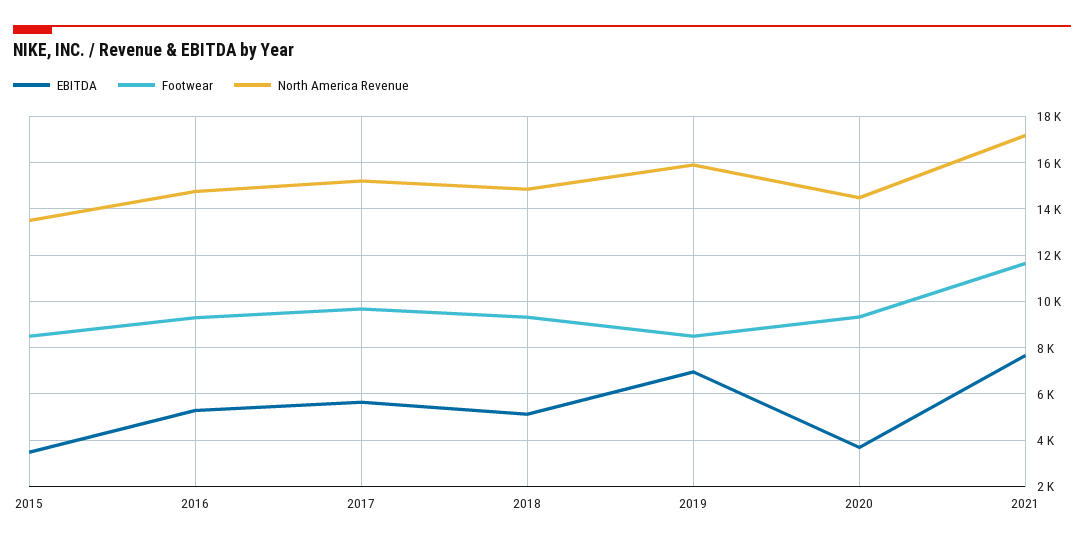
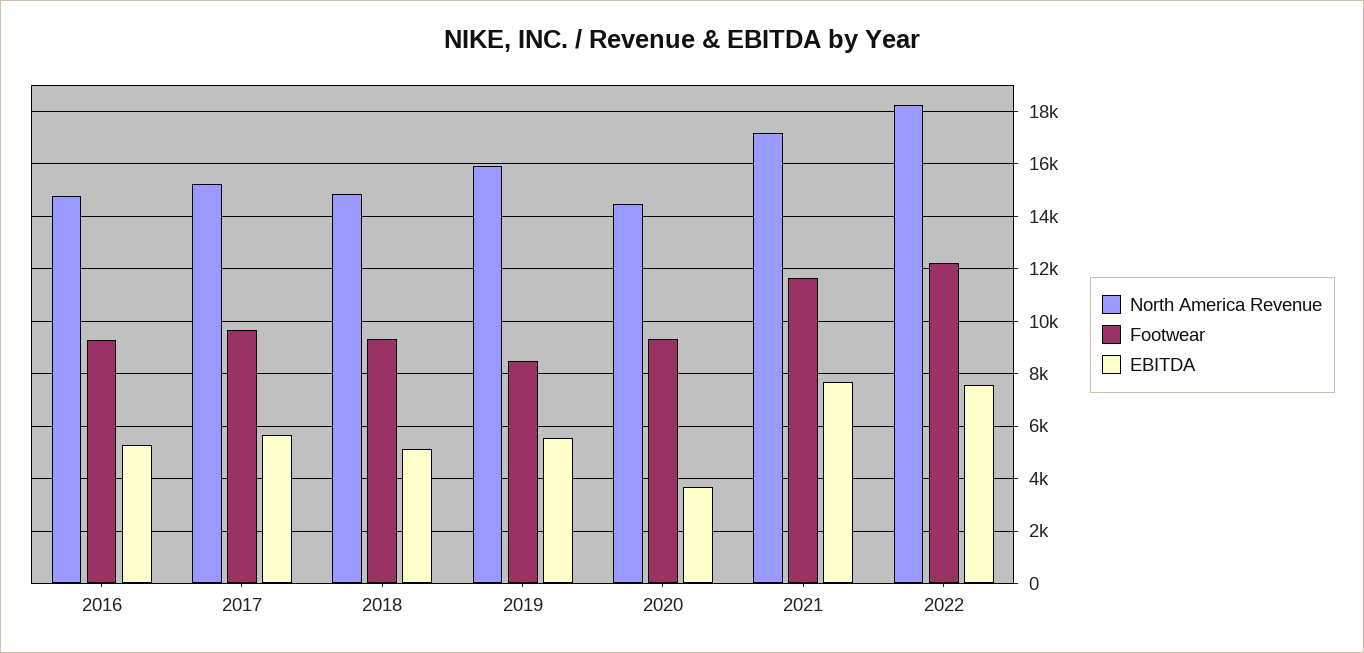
EBITDA, 2015: 3500 -> none
Footwear, 2015: 8500 -> none
North America Revenue, 2015: 13500 -> none
EBITDA, 2019: 7000 -> 5500
North America Revenue, 2022: none -> 18250
Footwear, 2022: none -> 12250
EBITDA, 2022: none -> 7500

